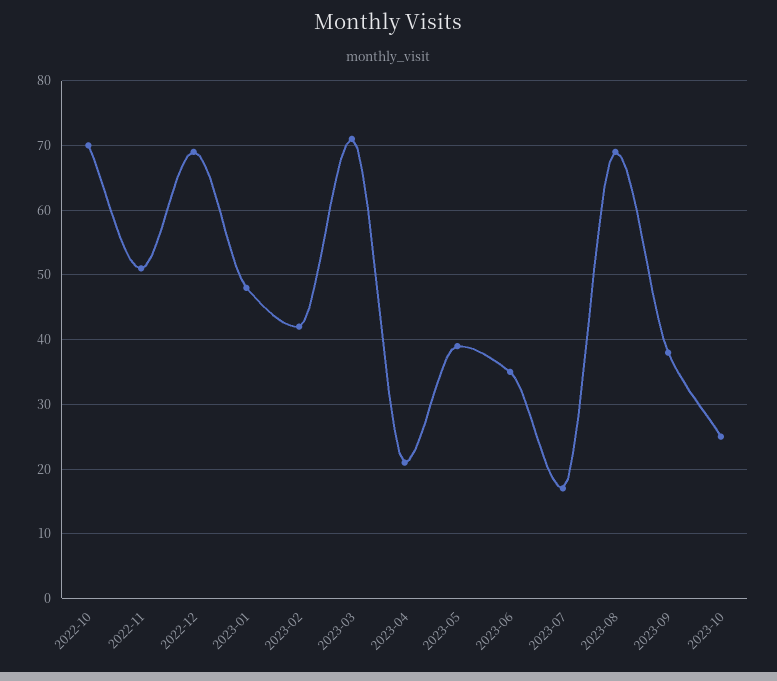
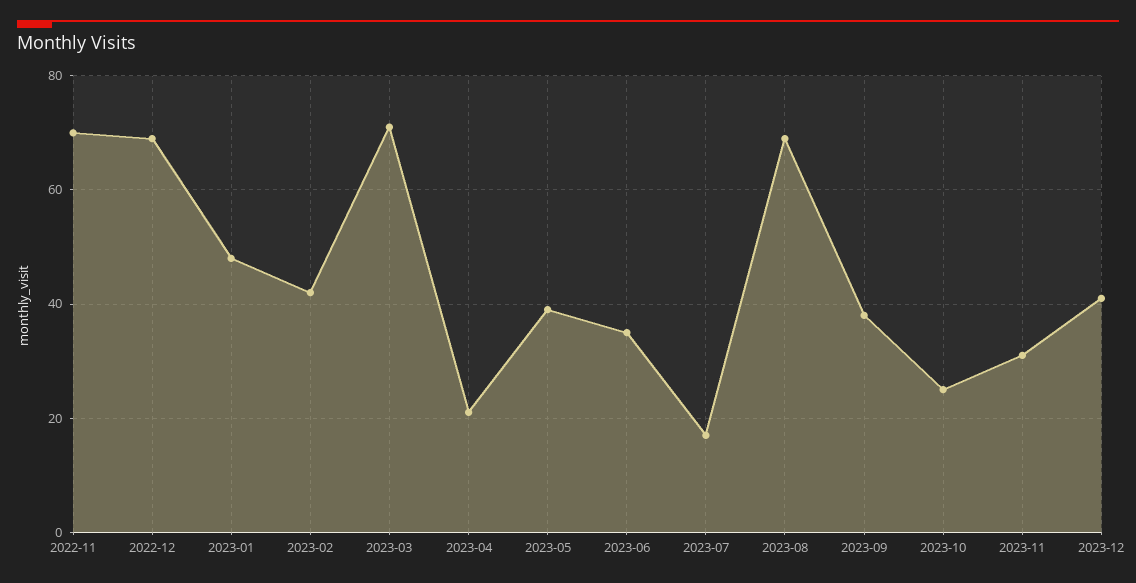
2022-10: 70 -> none
2022-11: 51 -> 70
2023-11: none -> 30
2023-12: none -> 40

